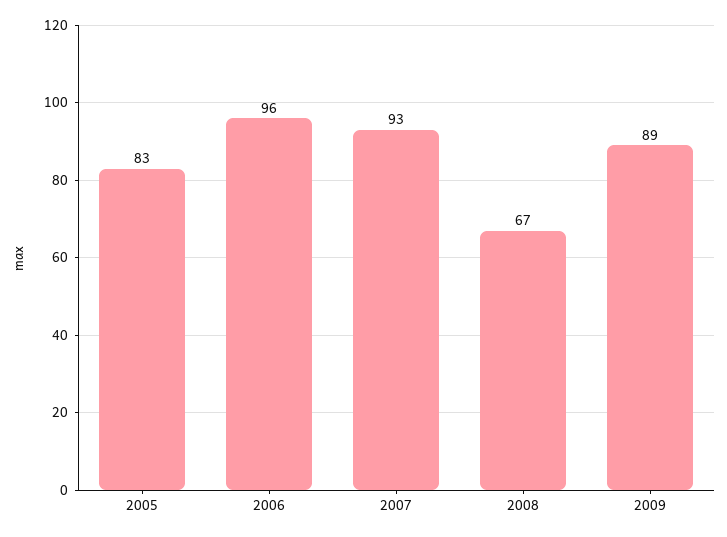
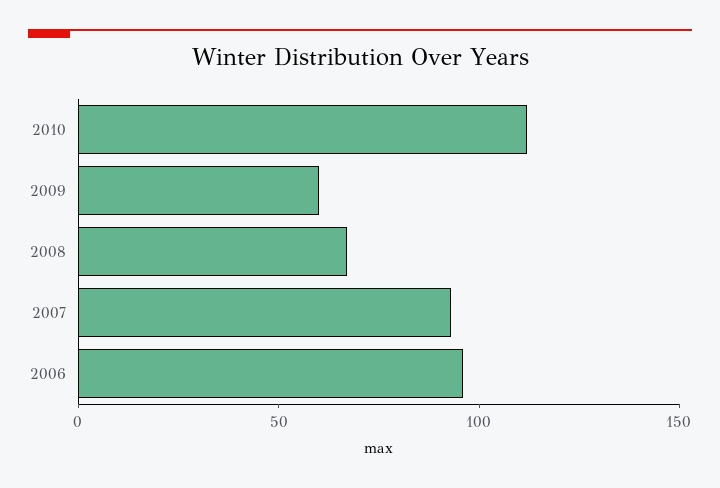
2005: 83 -> none
2009: 89 -> 60
2010: none -> 110

